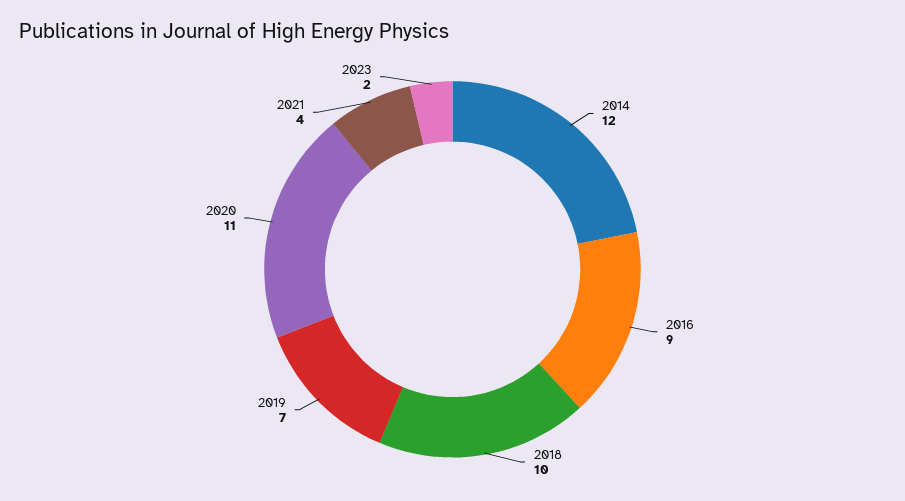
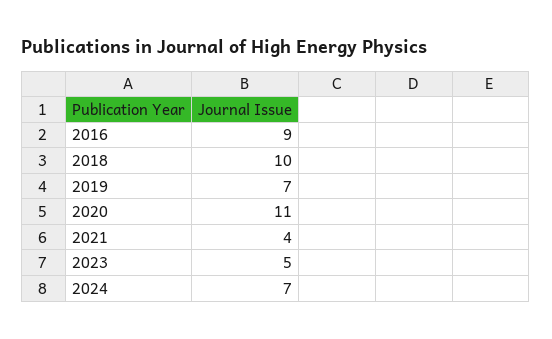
2014: 12 -> none
2023: 2 -> 5
2024: none -> 7

